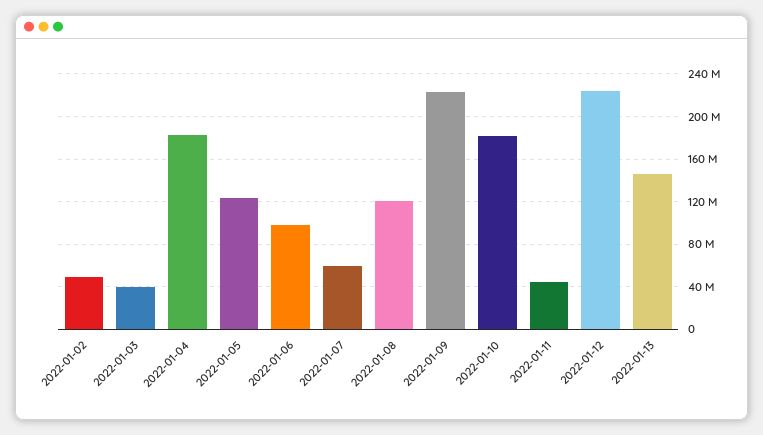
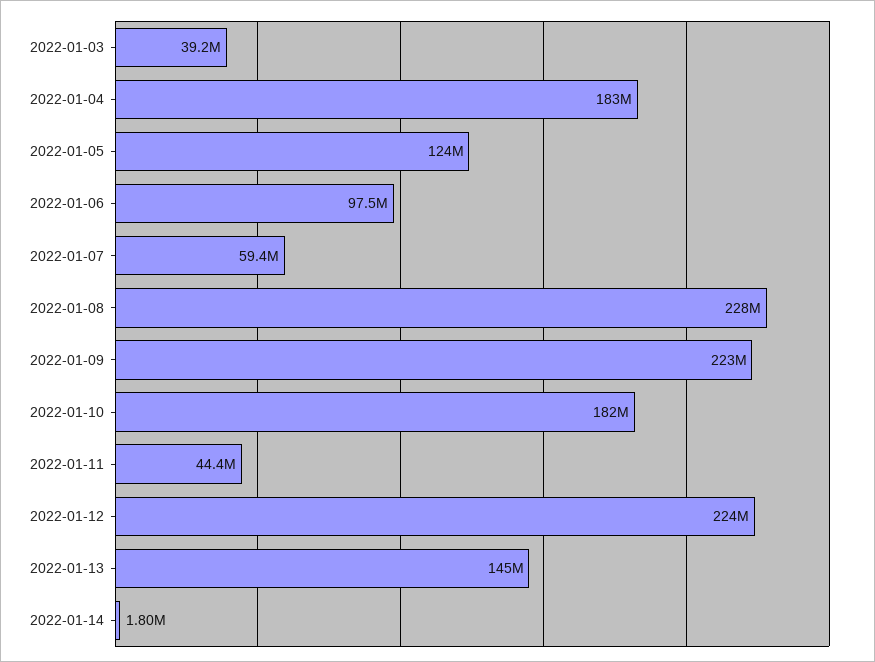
2022-01-02: 50000000 -> none
2022-01-08: 120000000 -> 228000000
2022-01-14: none -> 1800000

